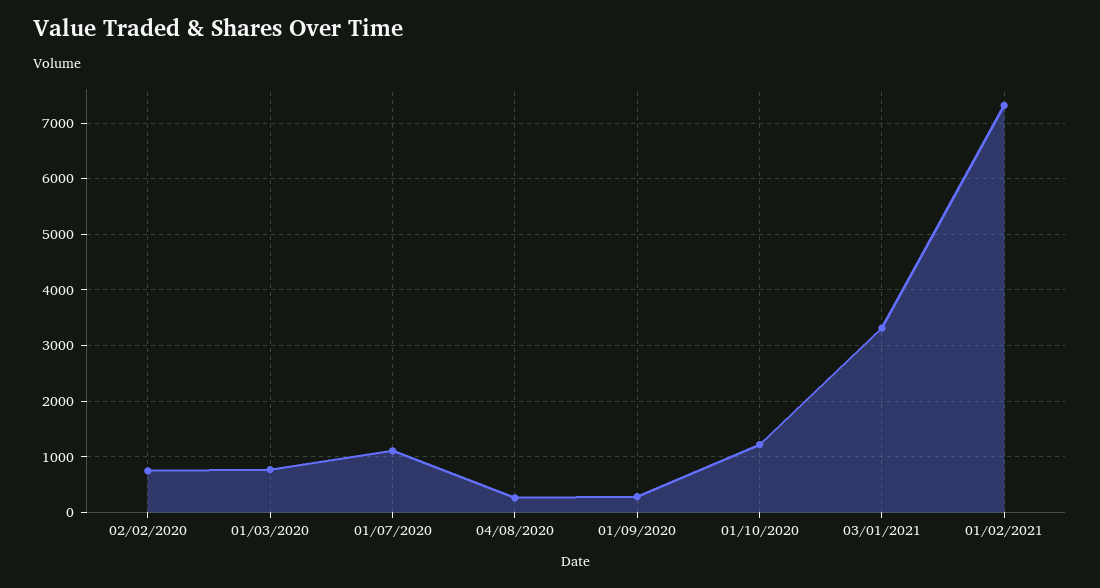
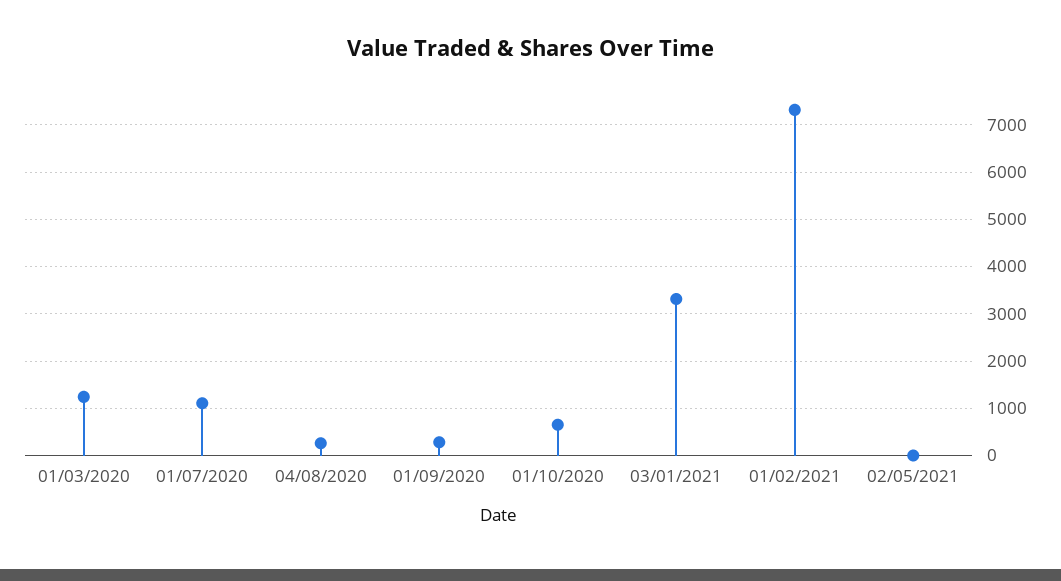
02/02/2020: 800 -> none
01/03/2020: 800 -> 1200
01/10/2020: 1200 -> 600
02/05/2021: none -> 0

